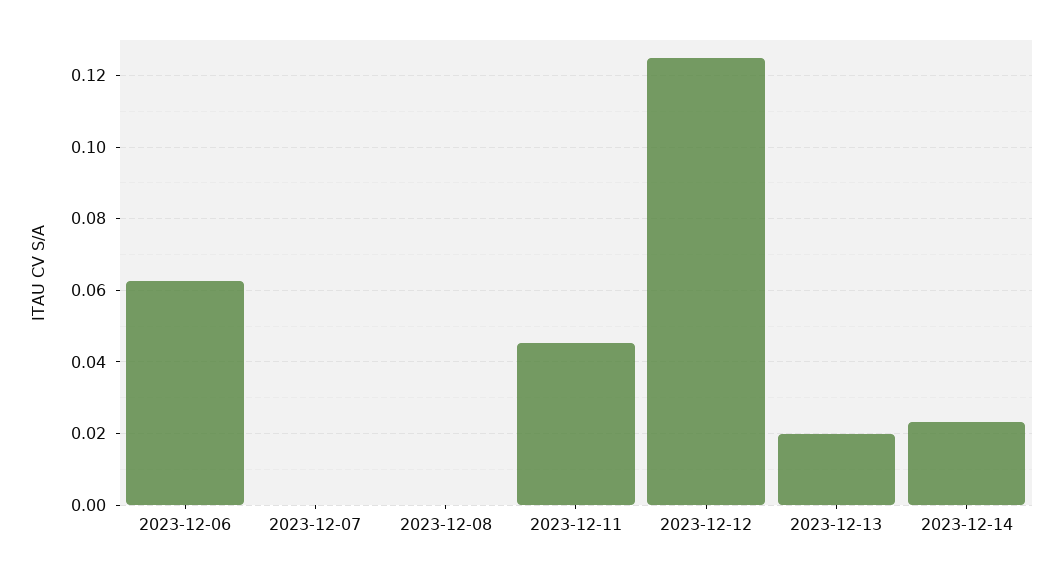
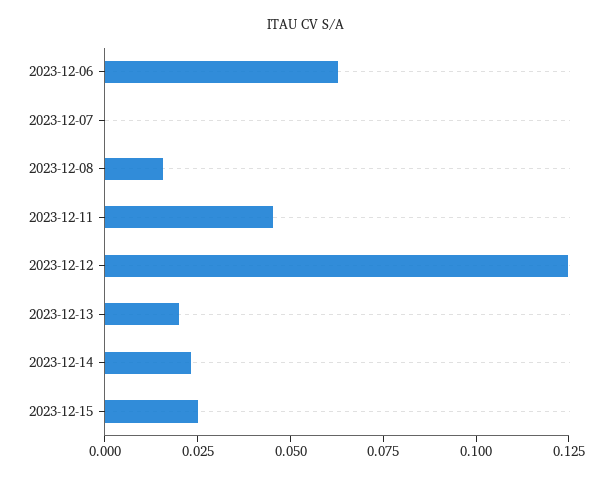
2023-12-08: 0 -> 0.015
2023-12-15: none -> 0.025

